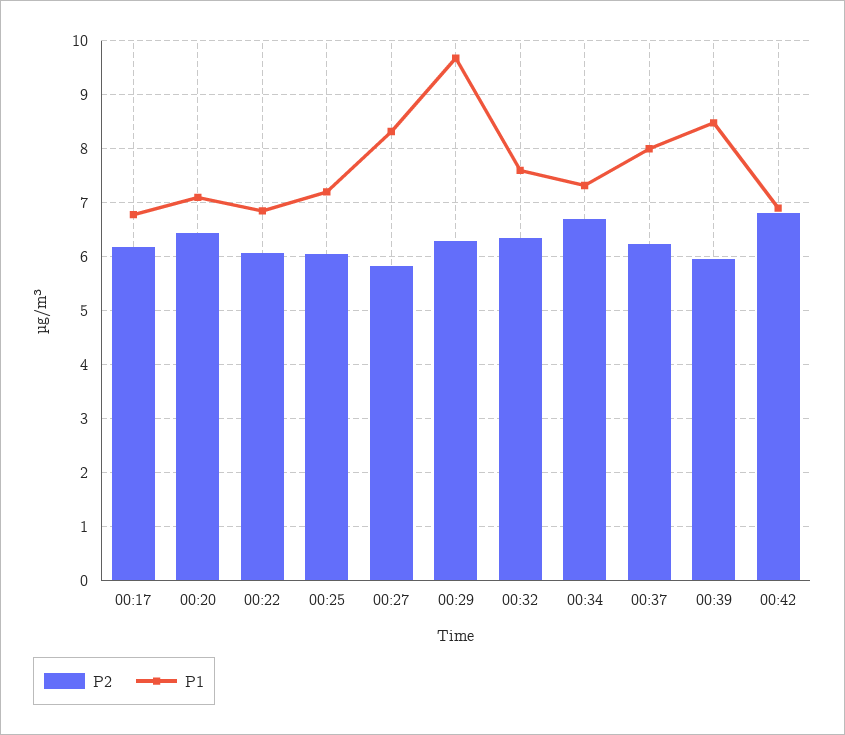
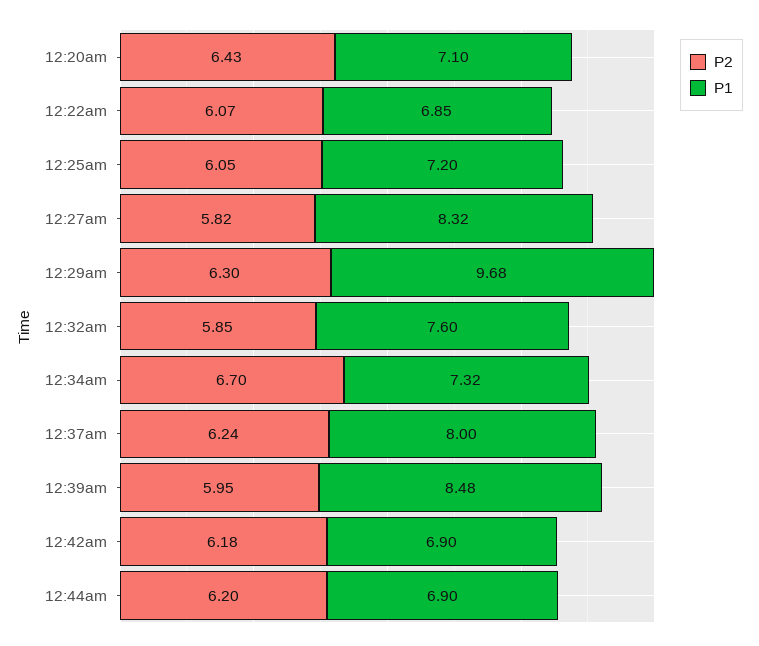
P2, 00:17: 6.2 -> none
P1, 00:17: 6.8 -> none
P2, 00:32: 6.4 -> 5.85
P2, 00:42: 6.8 -> 6.18
P2, 12:44am: none -> 6.2
P1, 12:44am: none -> 6.9

